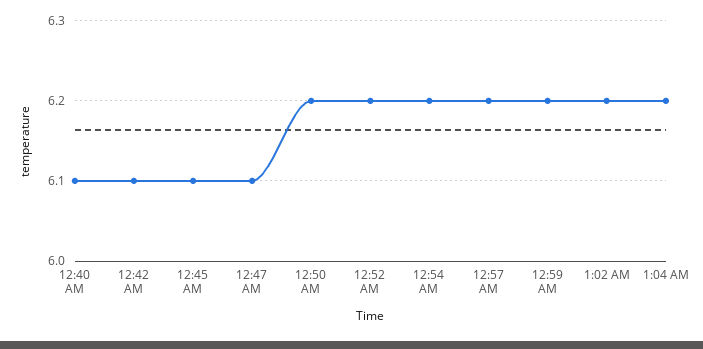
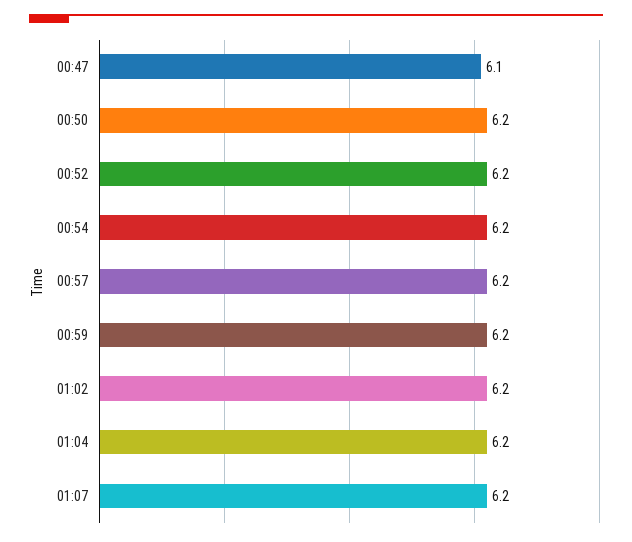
12:40 AM: 6.1 -> none
12:42 AM: 6.1 -> none
12:45 AM: 6.1 -> none
01:07: none -> 6.2

